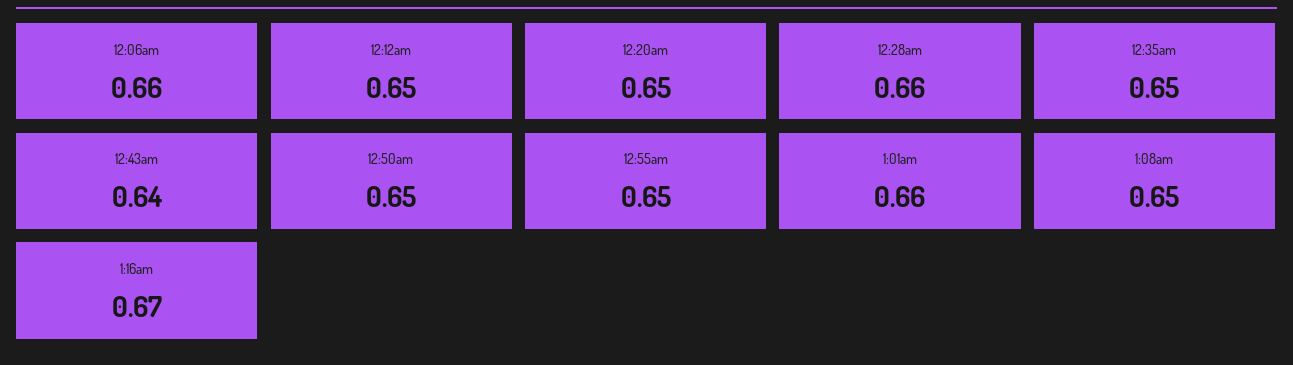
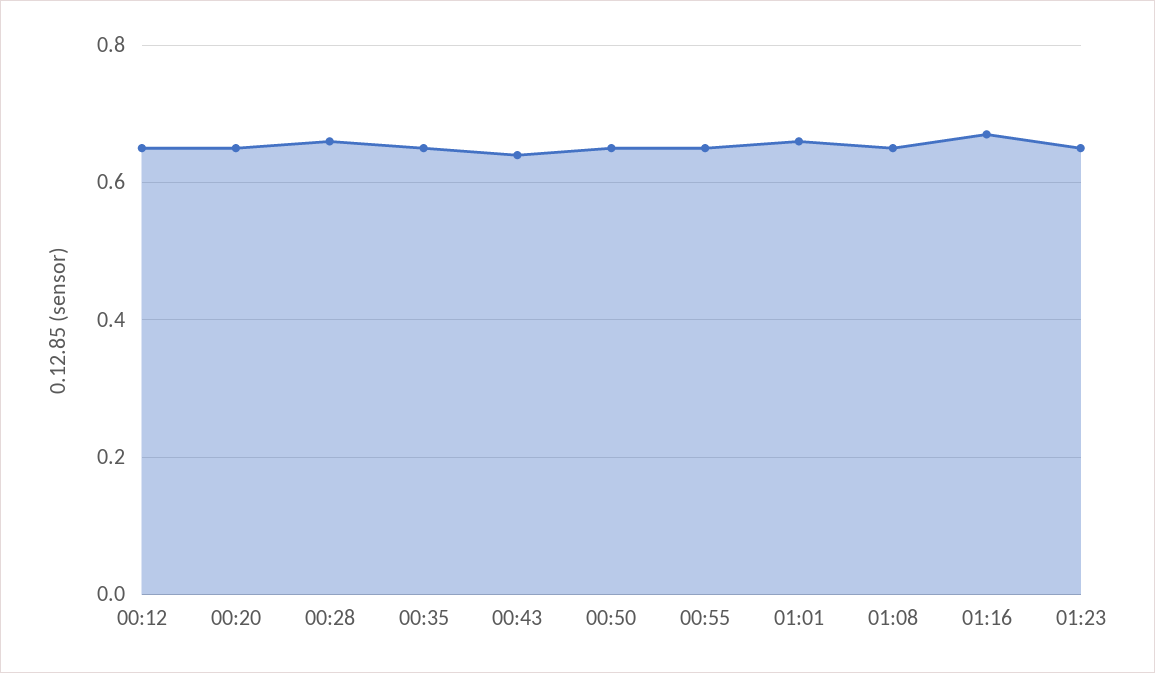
12:06am: 0.66 -> none
01:23: none -> 0.65

